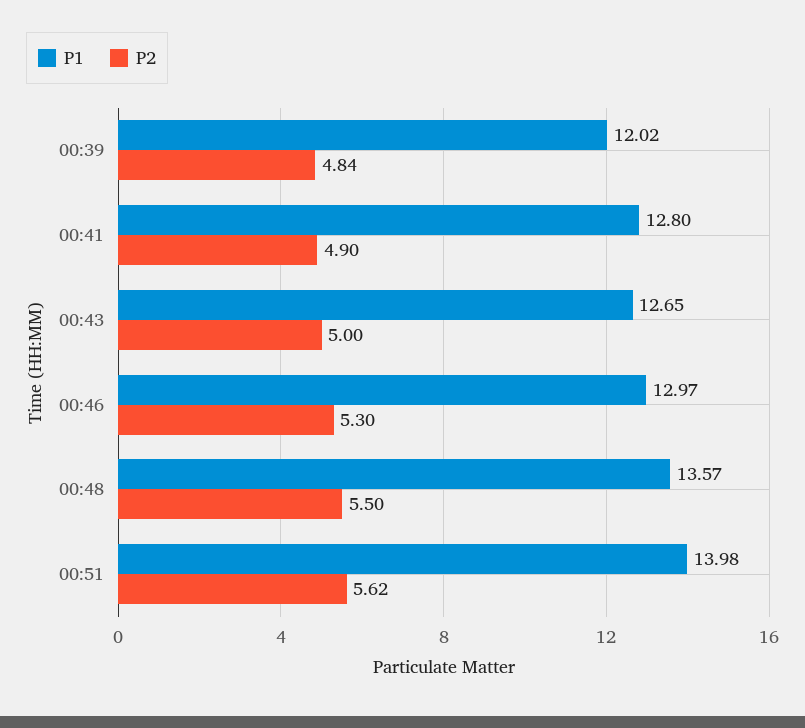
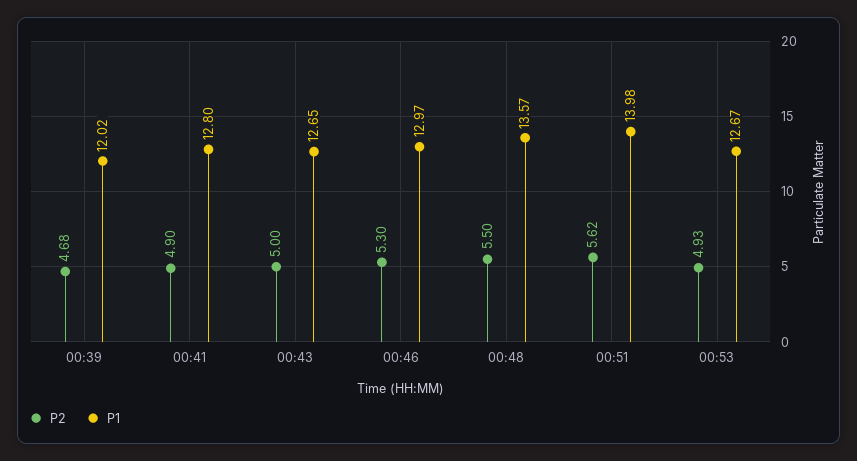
P2, 00:39: 4.84 -> 4.68
P2, 00:53: none -> 4.93
P1, 00:53: none -> 12.67

